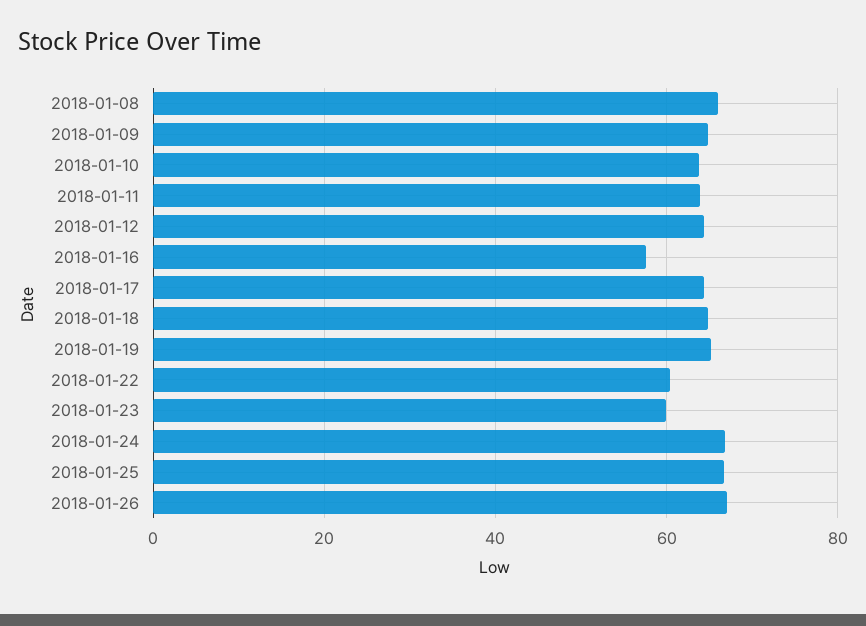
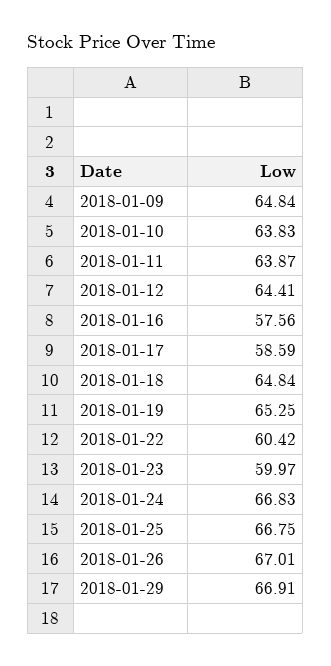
2018-01-08: 66 -> none
2018-01-17: 64 -> 58.59
2018-01-29: none -> 66.91

